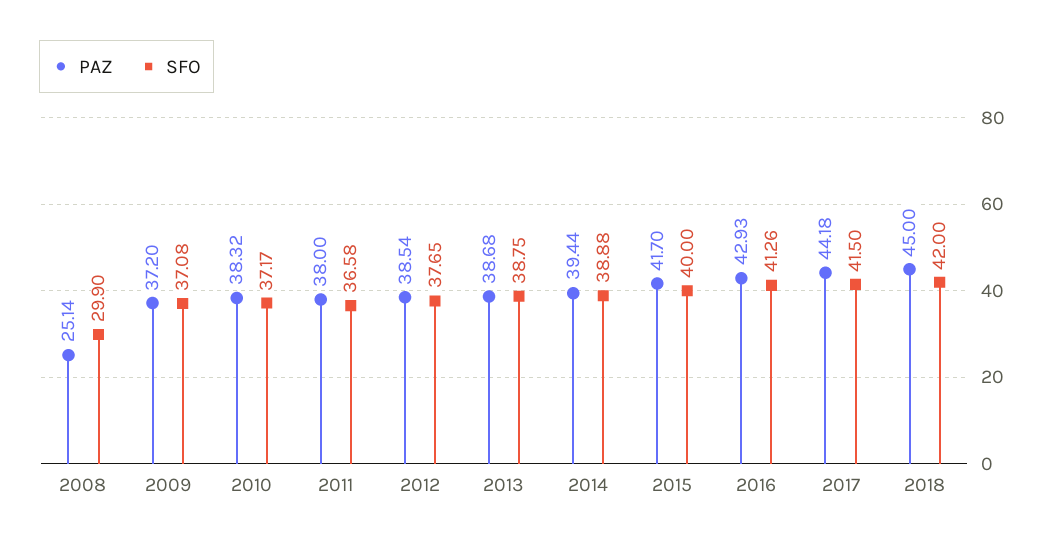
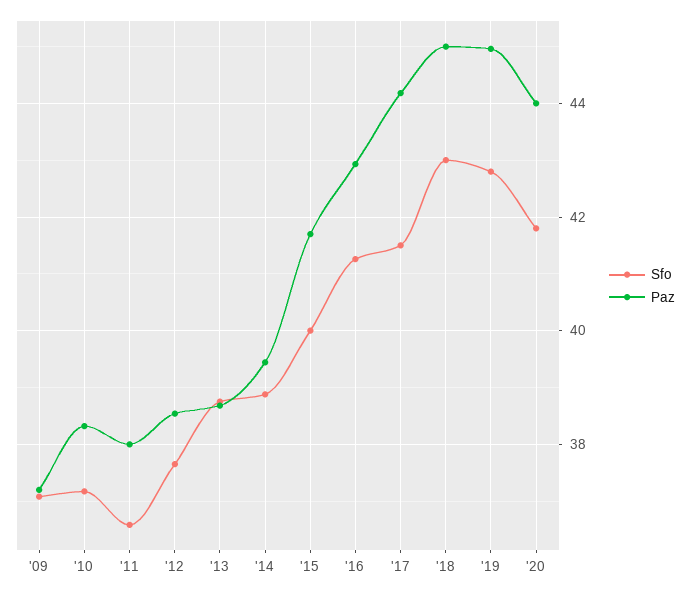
PAZ, 2008: 25.14 -> none
SFO, 2008: 29.9 -> none
SFO, 2018: 42 -> 43
SFO, '19: none -> 42.8
PAZ, '19: none -> 45
SFO, '20: none -> 41.8
PAZ, '20: none -> 44

